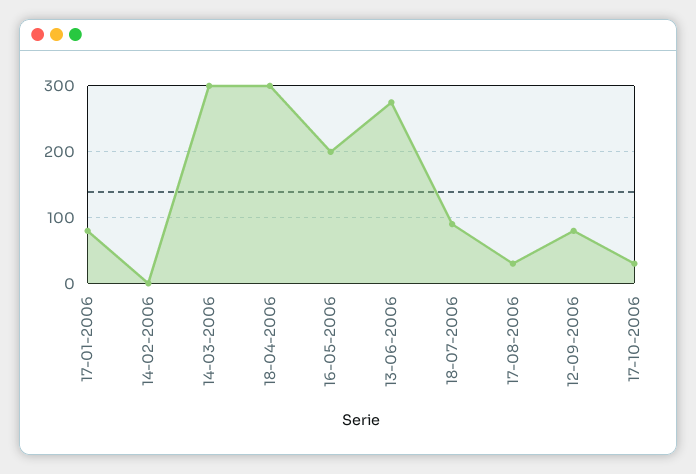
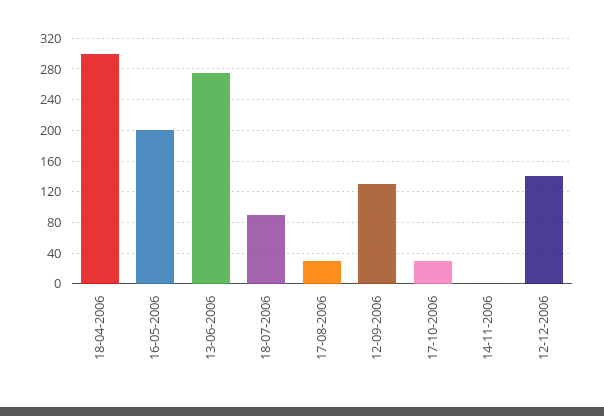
17-01-2006: 80 -> none
14-02-2006: 0 -> none
14-03-2006: 300 -> none
12-09-2006: 80 -> 130
14-11-2006: none -> 0
12-12-2006: none -> 140

